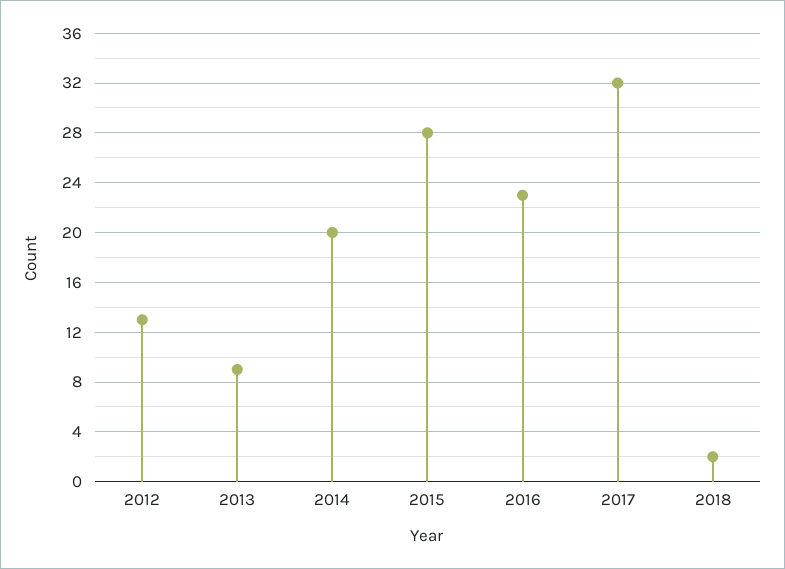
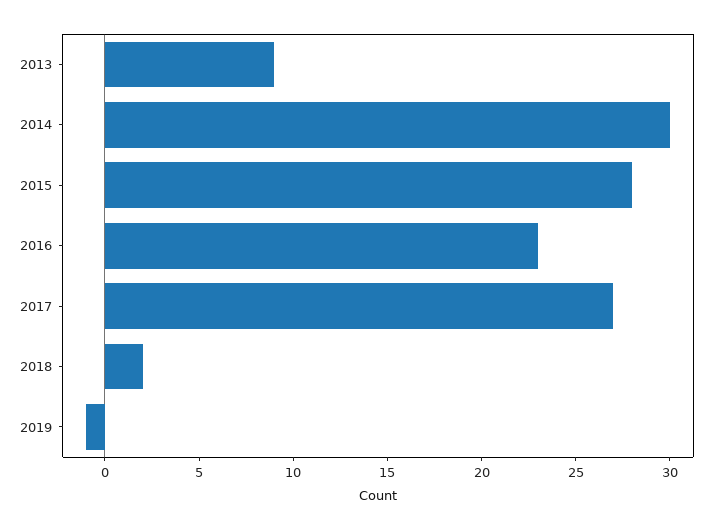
2012: 13 -> none
2014: 20 -> 30
2017: 32 -> 27
2019: none -> -1

